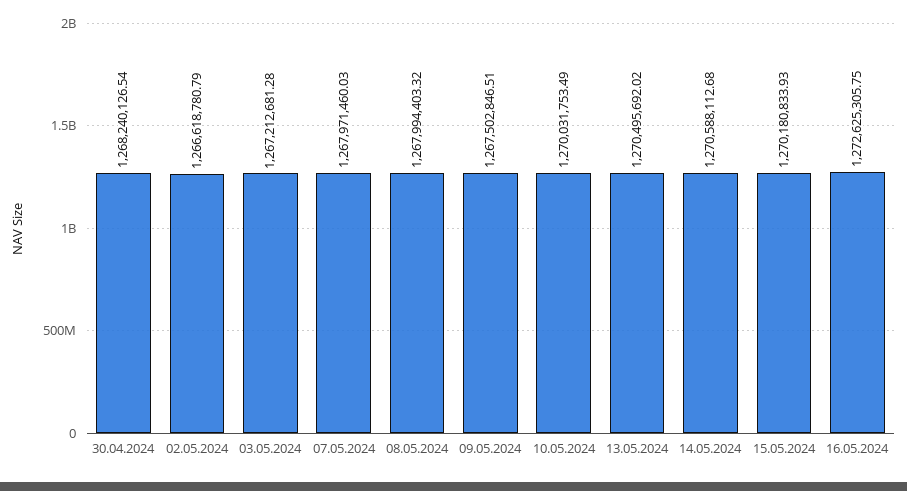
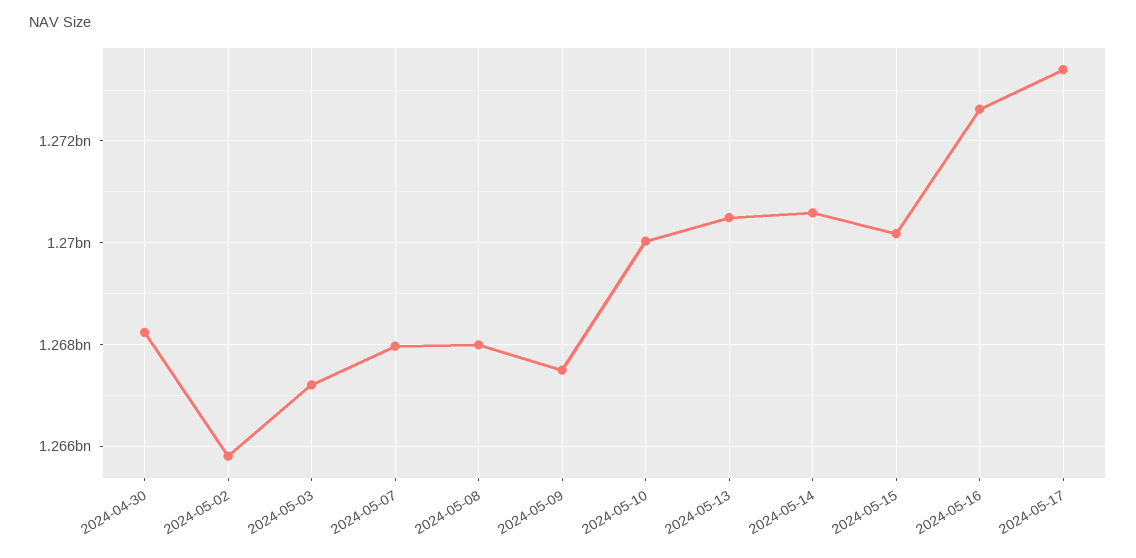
02.05.2024: 1266618780.79 -> 1265800000
2024-05-17: none -> 1273400000

